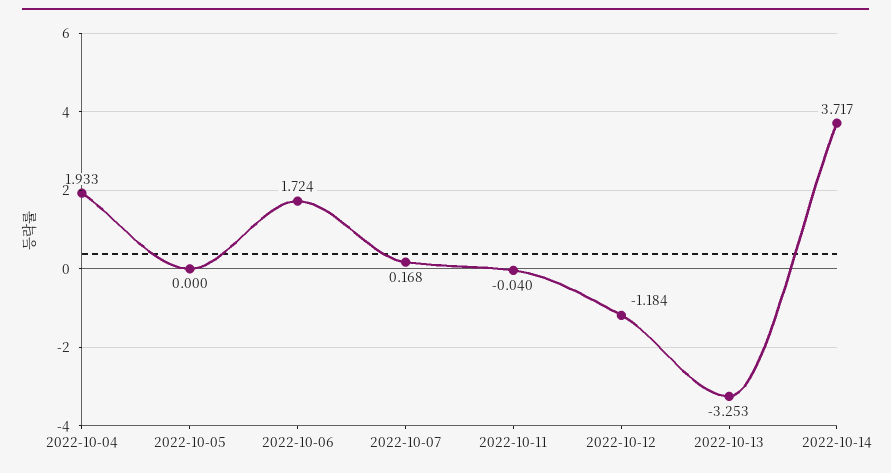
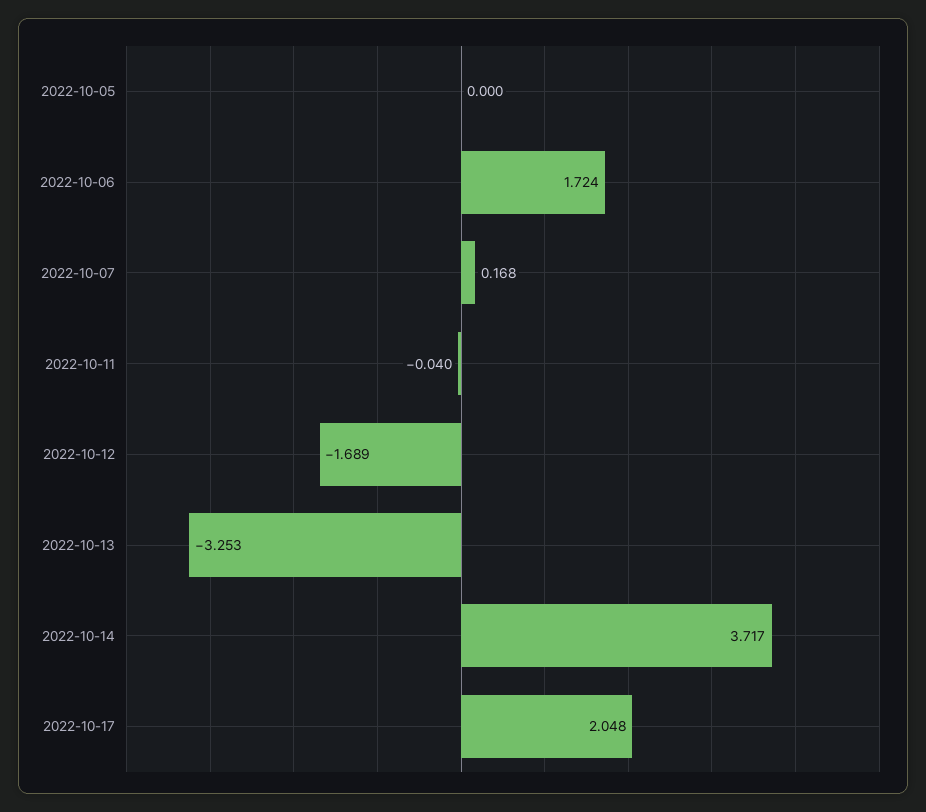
2022-10-04: 1.933 -> none
2022-10-12: -1.184 -> -1.689
2022-10-17: none -> 2.048

